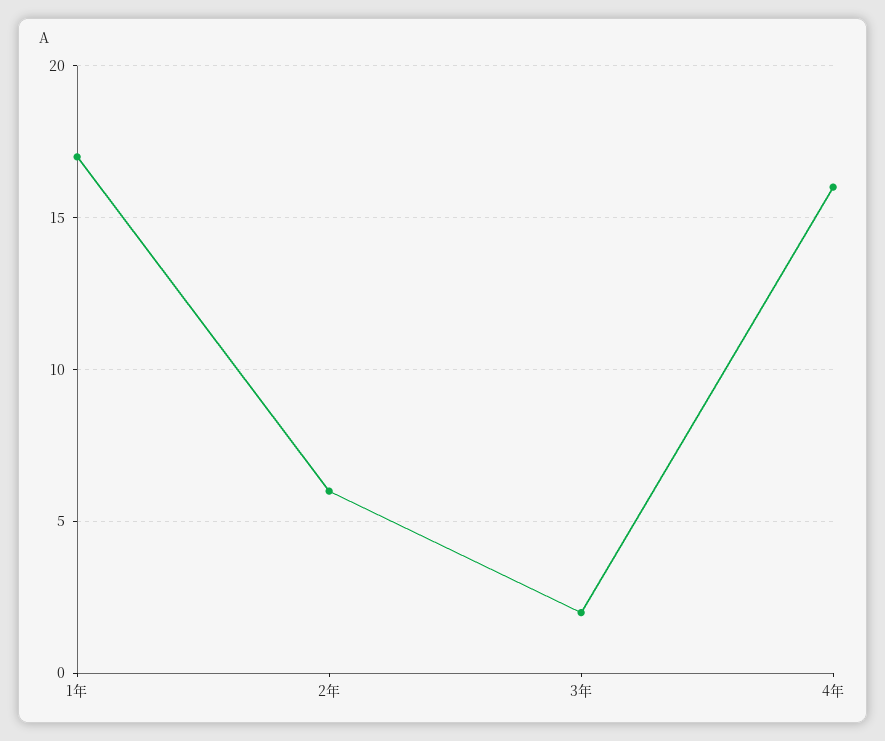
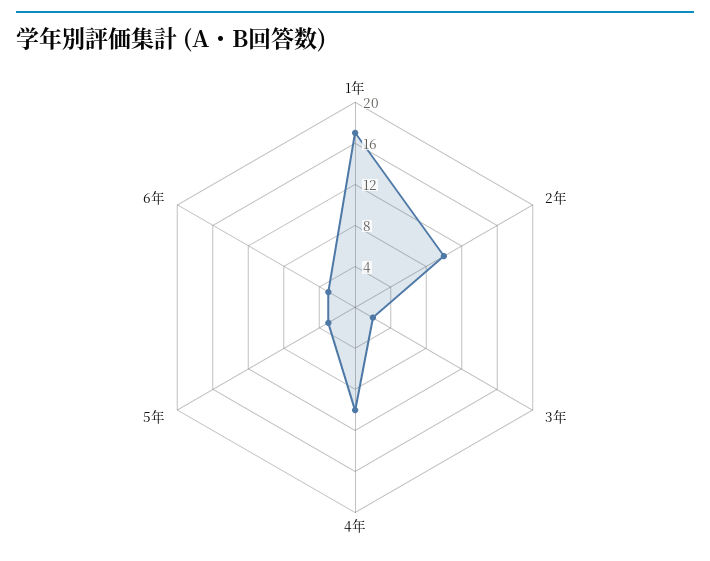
2年: 6 -> 10
4年: 16 -> 10
5年: none -> 3
6年: none -> 3

